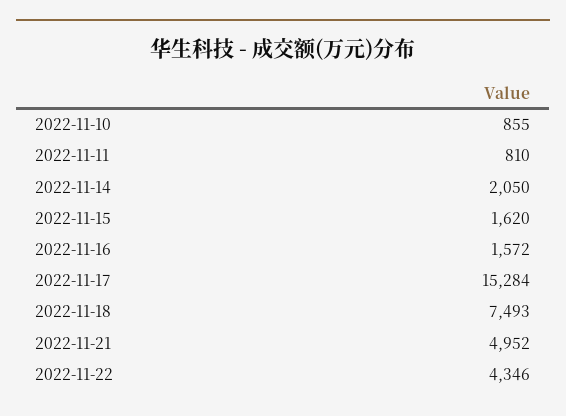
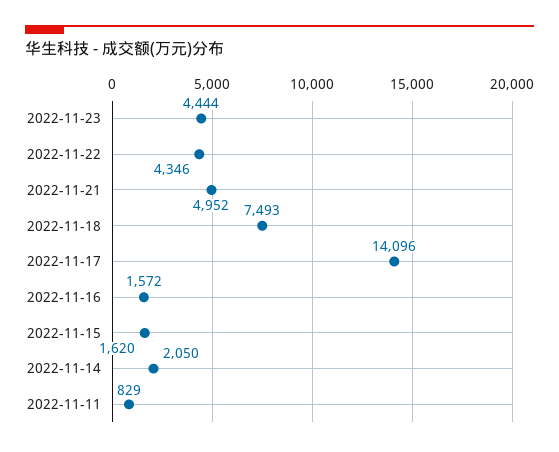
2022-11-10: 855 -> none
2022-11-11: 810 -> 829
2022-11-17: 15284 -> 14096
2022-11-23: none -> 4444

